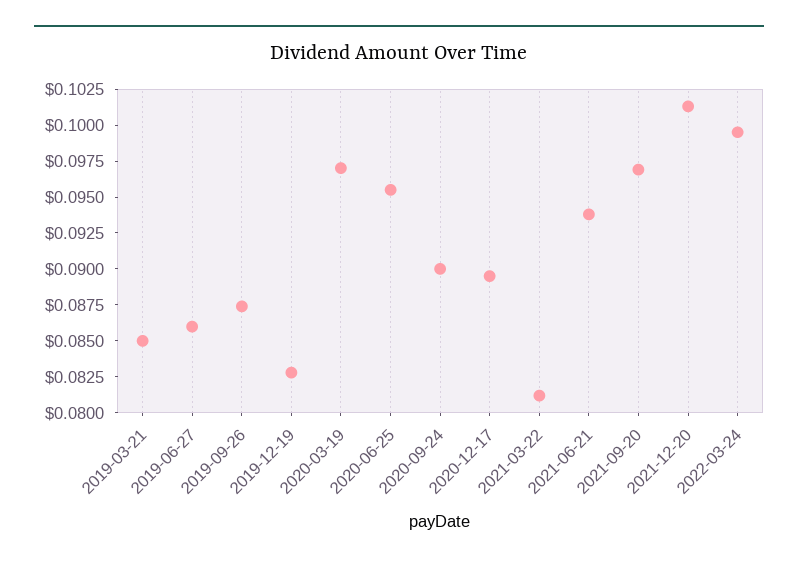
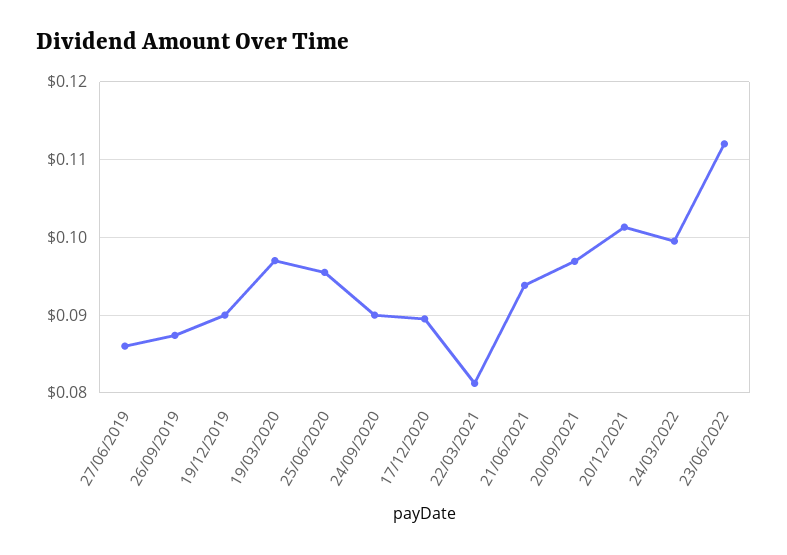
2019-03-21: 0.085 -> none
2019-12-19: 0.0825 -> 0.09
23/06/2022: none -> 0.112

